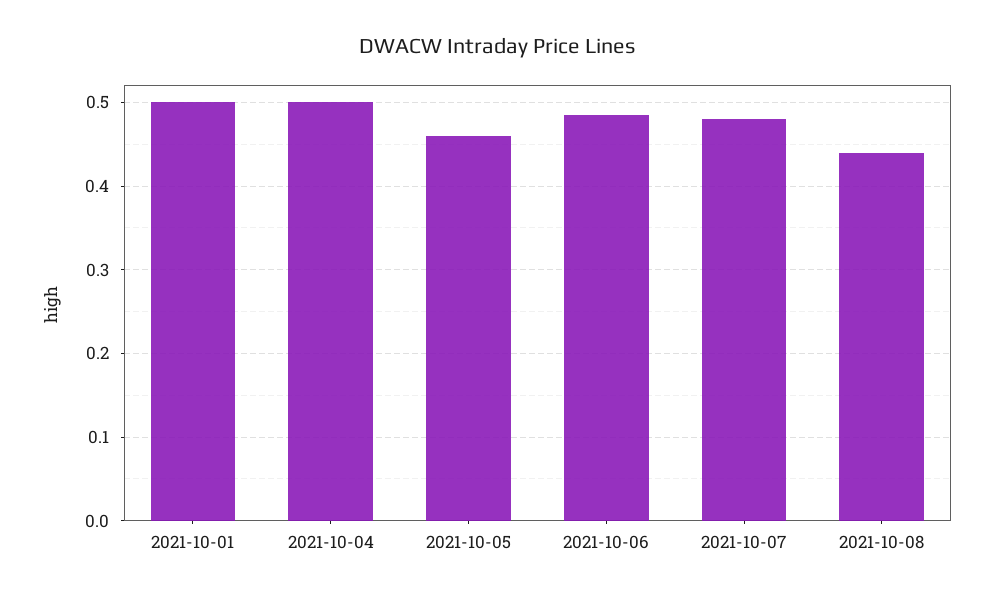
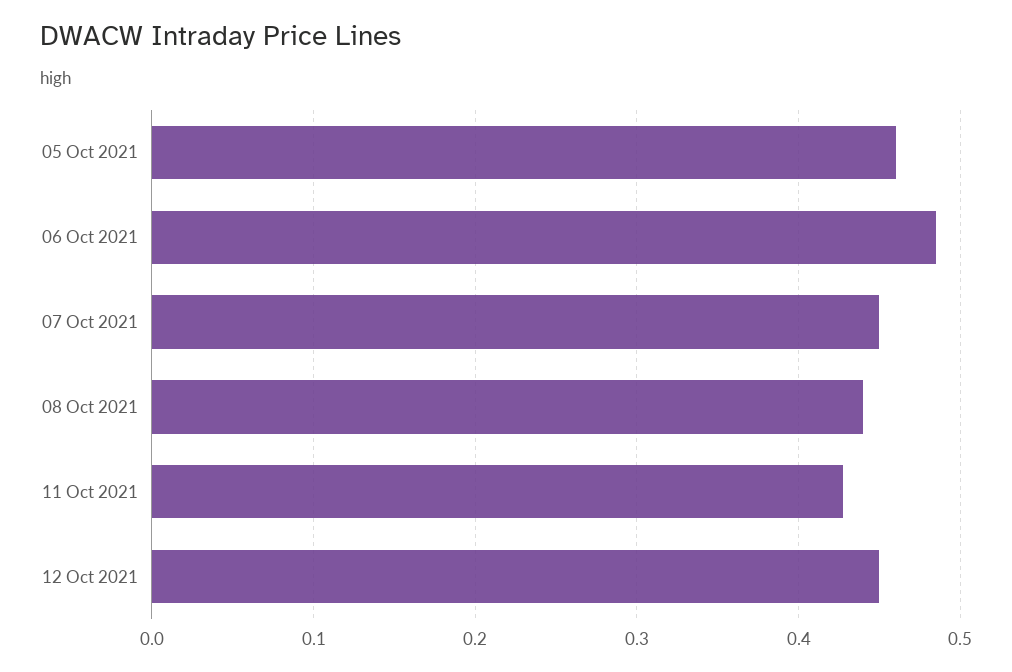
2021-10-01: 0.5 -> none
2021-10-04: 0.5 -> none
2021-10-07: 0.48 -> 0.45
11 Oct 2021: none -> 0.43
12 Oct 2021: none -> 0.45

